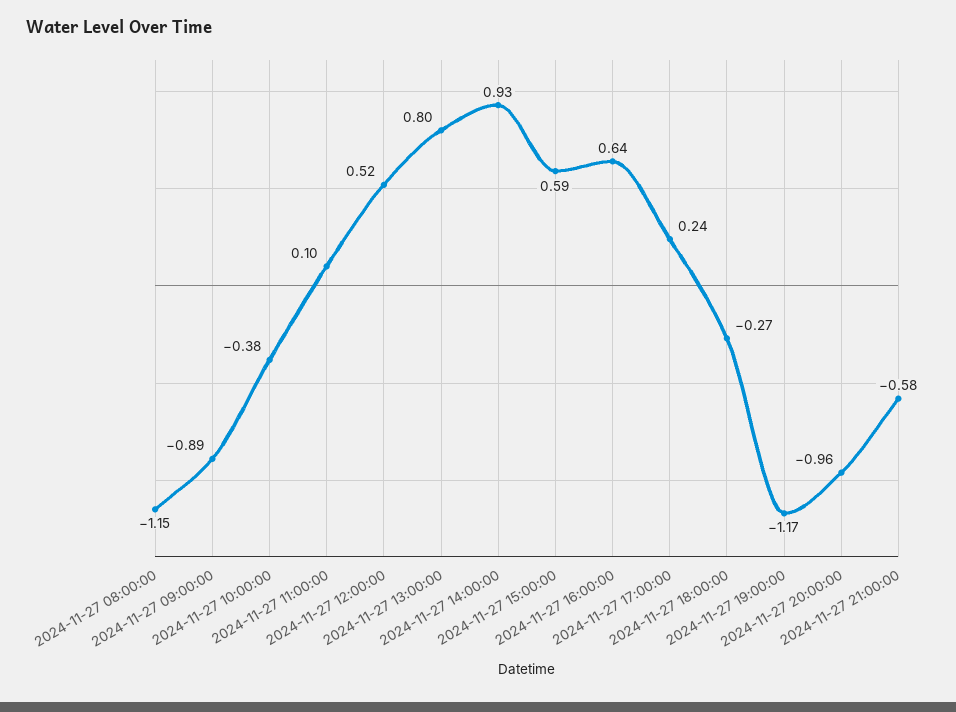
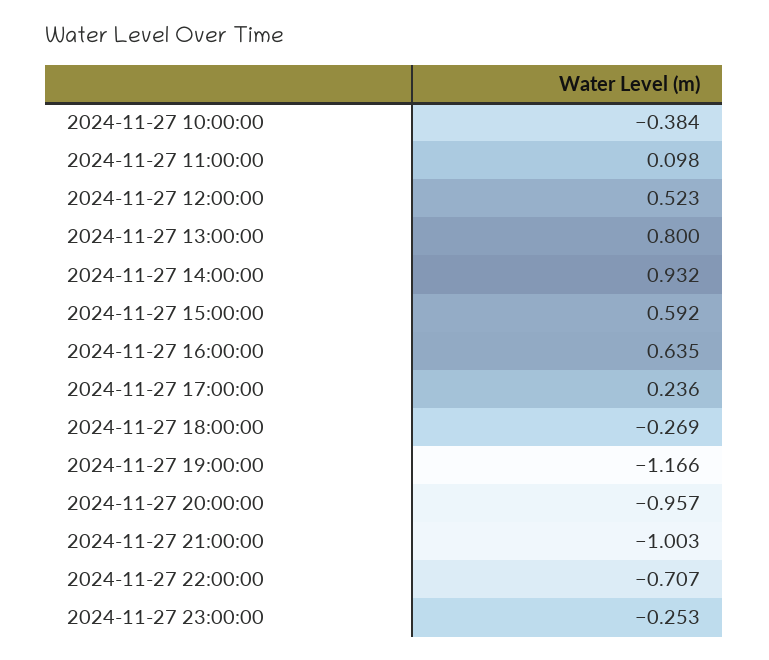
2024-11-27 08:00:00: -1.15 -> none
2024-11-27 09:00:00: -0.89 -> none
2024-11-27 21:00:00: -0.58 -> -1.003
2024-11-27 22:00:00: none -> -0.707
2024-11-27 23:00:00: none -> -0.253

